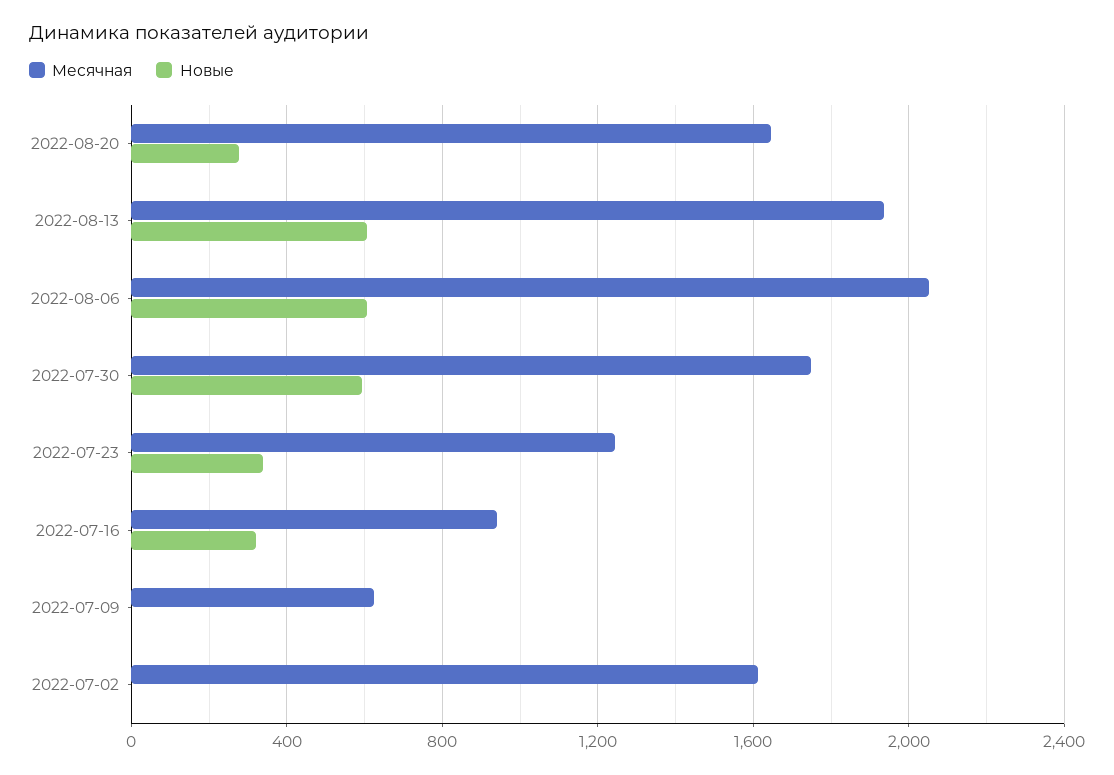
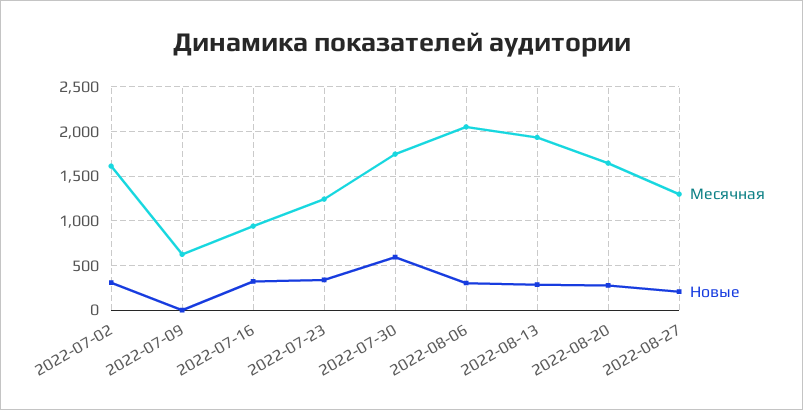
Новые, 2022-08-13: 600 -> 300
Новые, 2022-08-06: 600 -> 300
Новые, 2022-07-02: 0 -> 300
Месячная, 2022-08-27: none -> 1300
Новые, 2022-08-27: none -> 200

